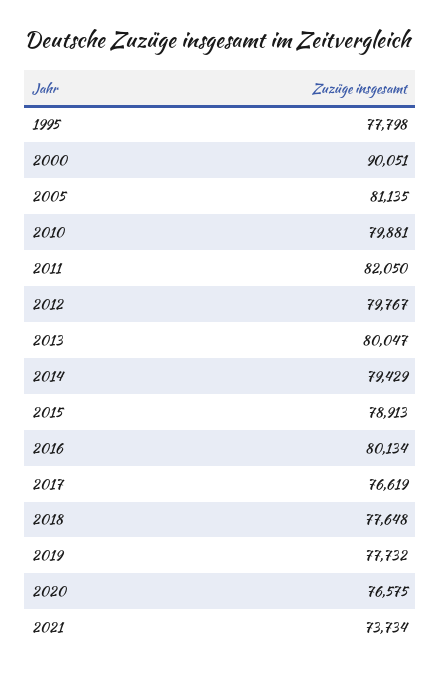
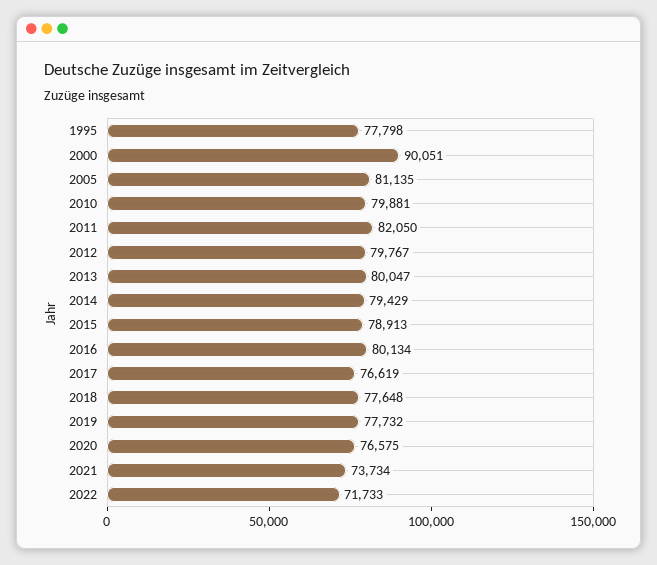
2022: none -> 71733

